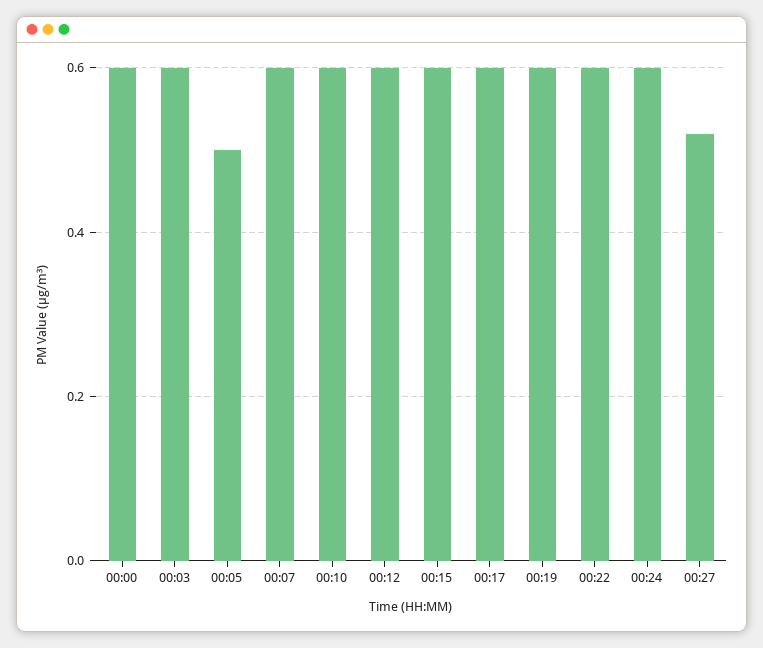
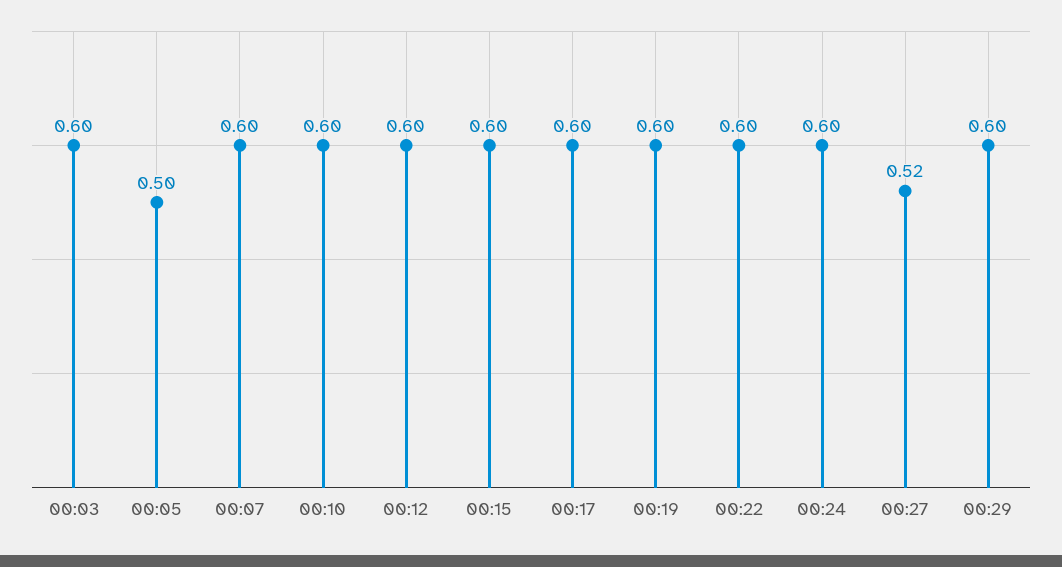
00:00: 0.6 -> none
00:29: none -> 0.6

